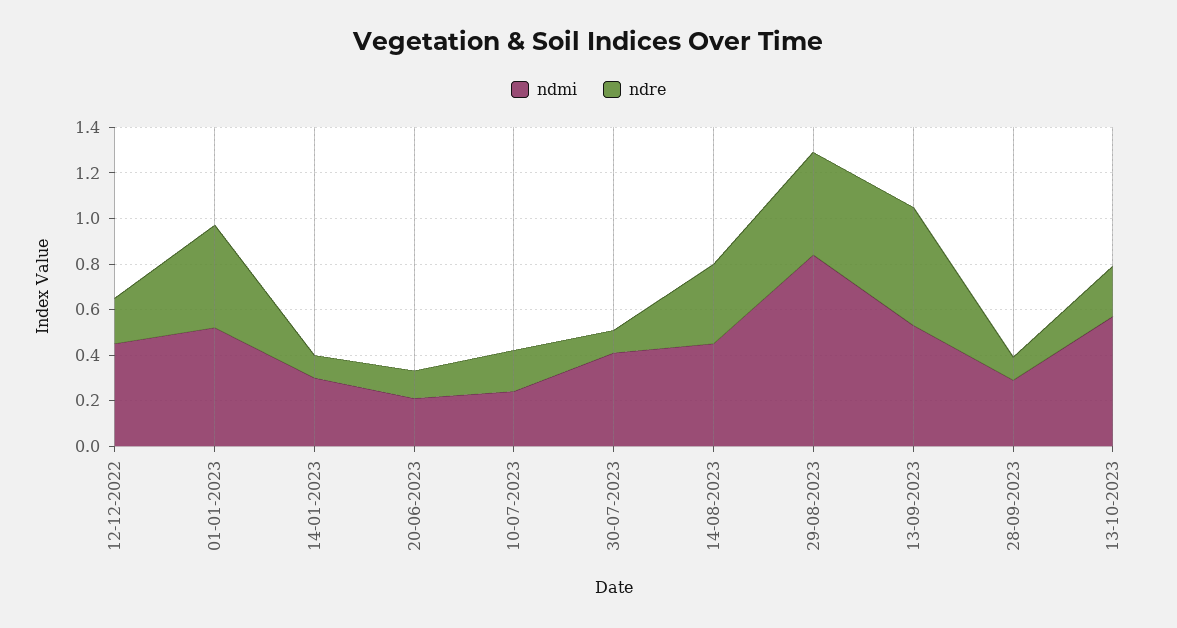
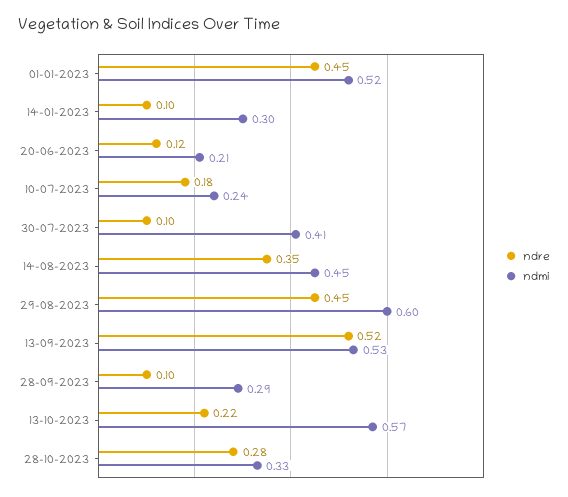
ndmi, 12-12-2022: 0.45 -> none
ndre, 12-12-2022: 0.2 -> none
ndmi, 29-08-2023: 0.85 -> 0.6
ndre, 28-10-2023: none -> 0.28
ndmi, 28-10-2023: none -> 0.33

